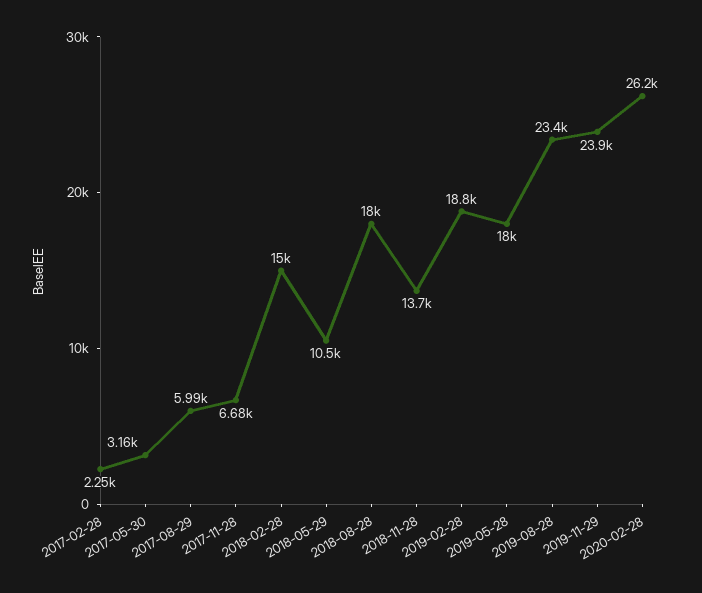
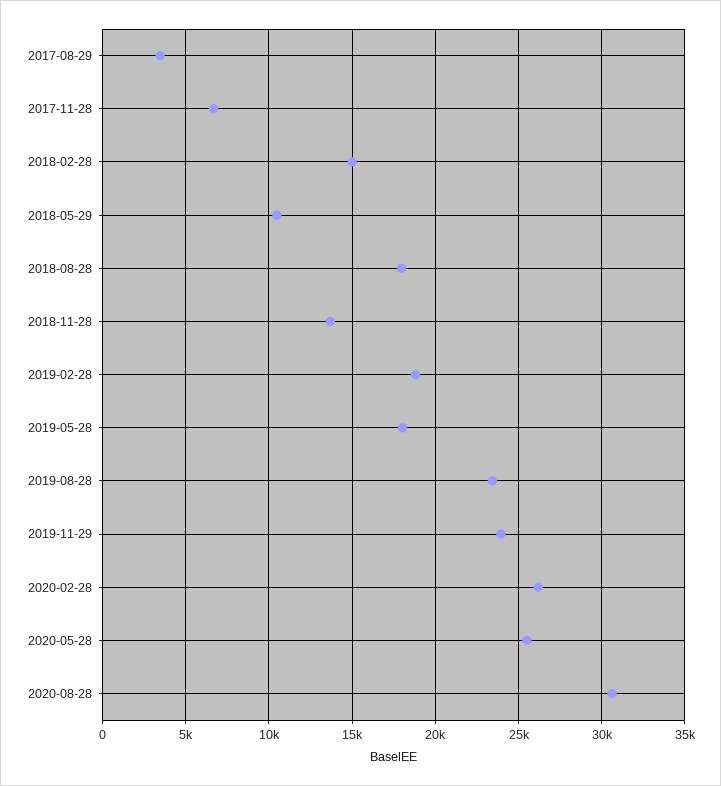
2017-02-28: 2250 -> none
2017-05-30: 3160 -> none
2017-08-29: 5990 -> 3500
2020-05-28: none -> 25500
2020-08-28: none -> 30500

